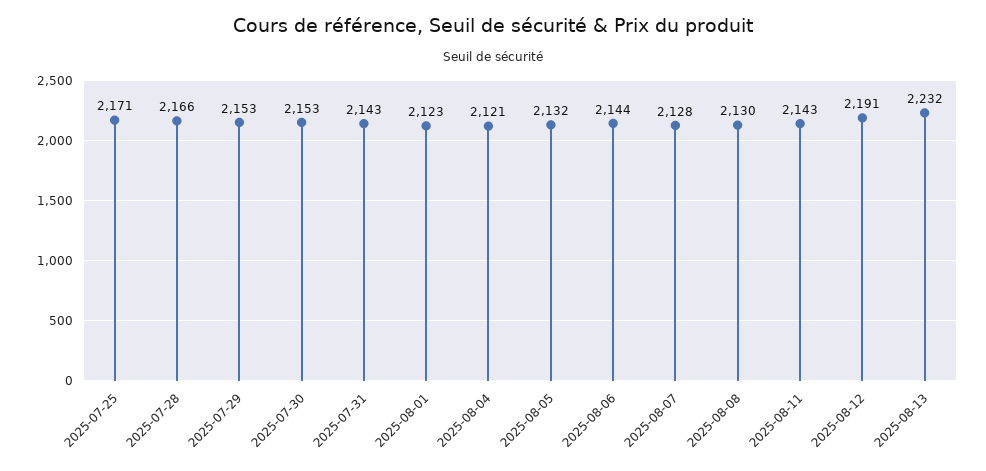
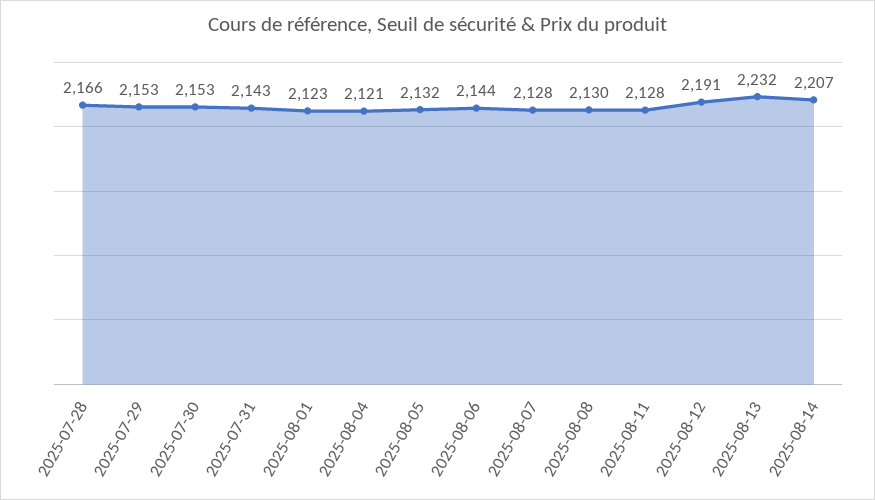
2025-07-25: 2171 -> none
2025-08-11: 2143 -> 2128
2025-08-14: none -> 2207

